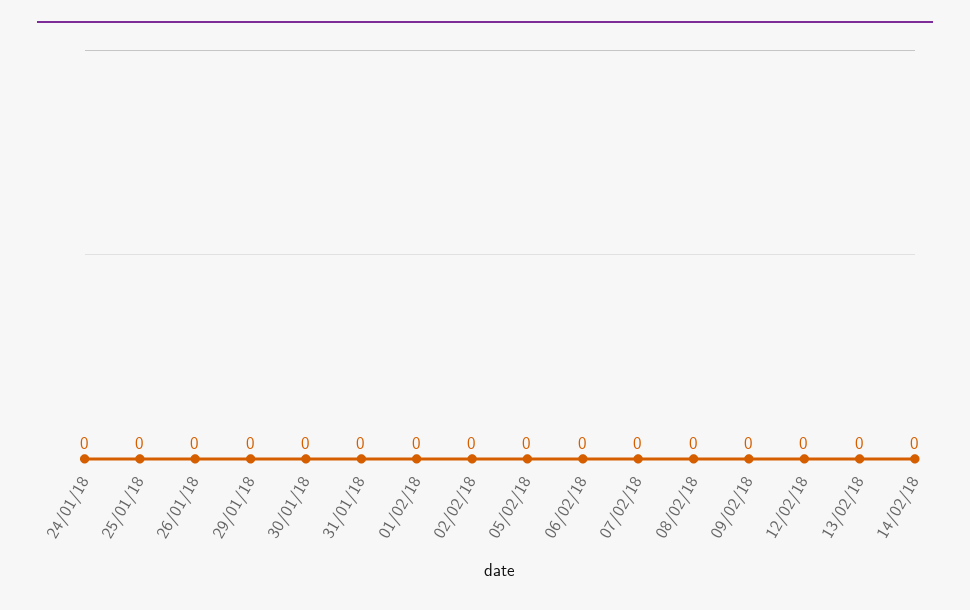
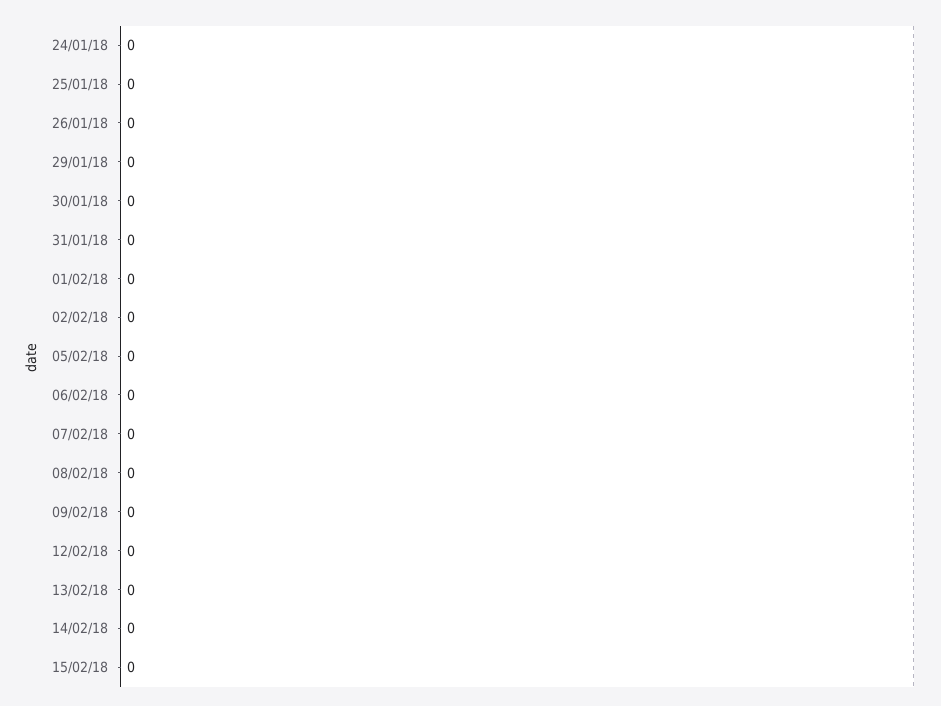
15/02/18: none -> 0

